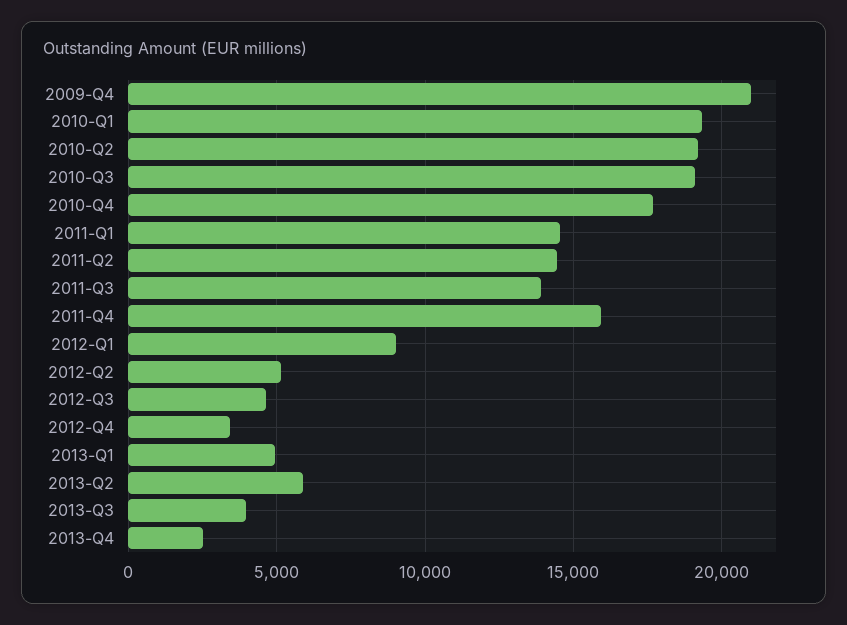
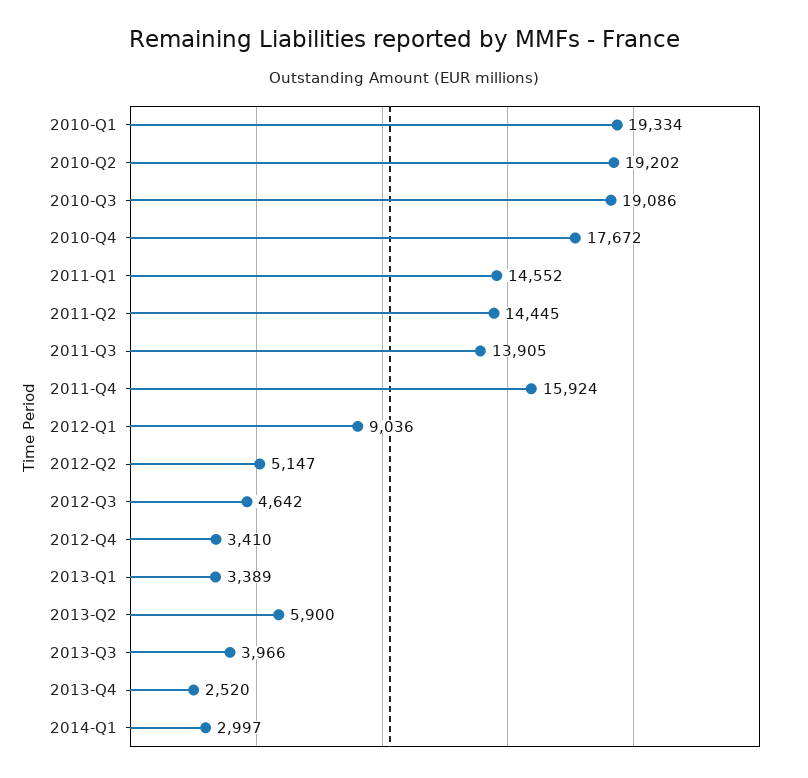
2009-Q4: 21000 -> none
2013-Q1: 5000 -> 3389
2014-Q1: none -> 2997

